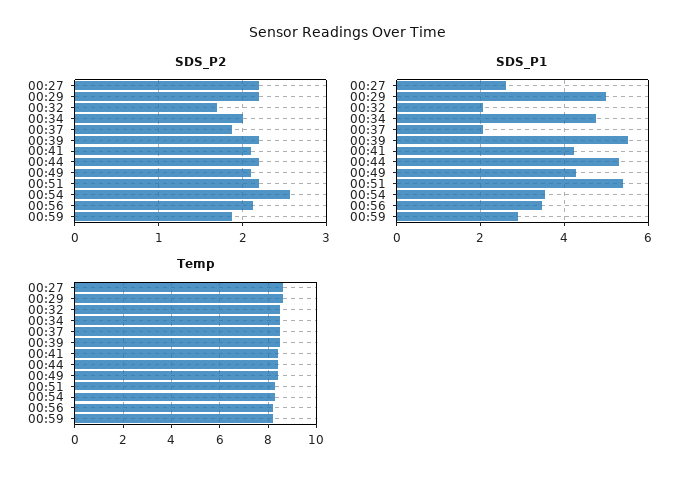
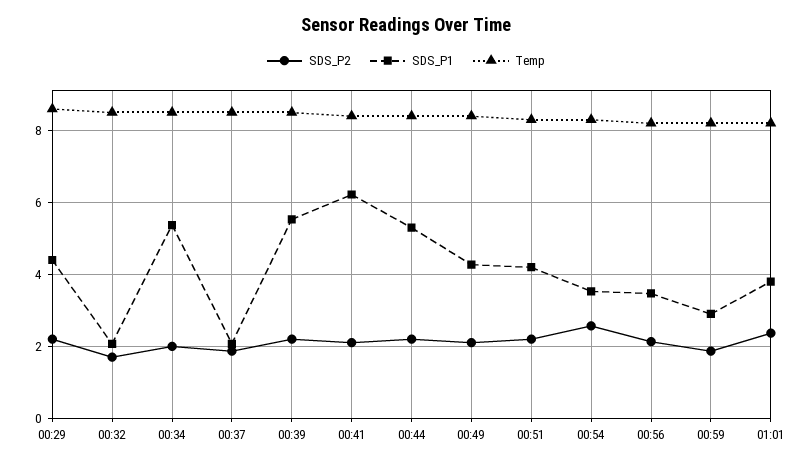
SDS_P2, 00:27: 2.2 -> none
SDS_P1, 00:27: 2.6 -> none
SDS_P1, 00:29: 5 -> 4.4
SDS_P1, 00:34: 4.8 -> 5.4
SDS_P1, 00:41: 4.2 -> 6.2
SDS_P1, 00:51: 5.4 -> 4.2
Temp, 00:27: 8.5 -> none
SDS_P2, 01:01: none -> 2.4
SDS_P1, 01:01: none -> 3.8
Temp, 01:01: none -> 8.2

